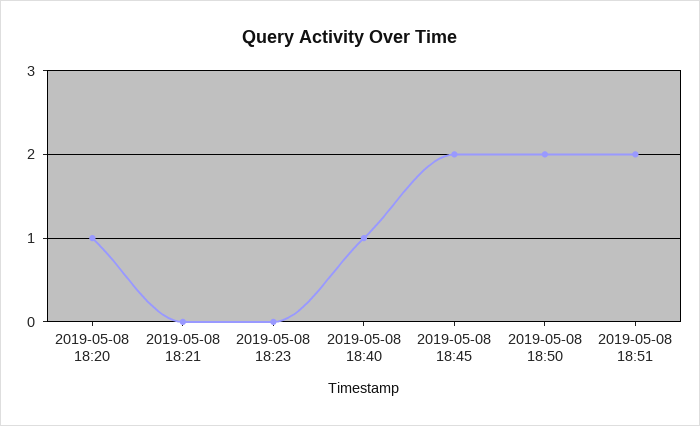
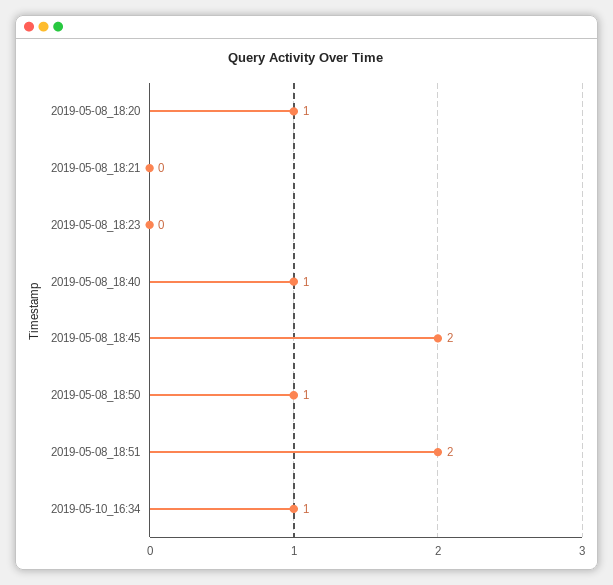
2019-05-08 18:50: 2 -> 1
2019-05-10_16:34: none -> 1

